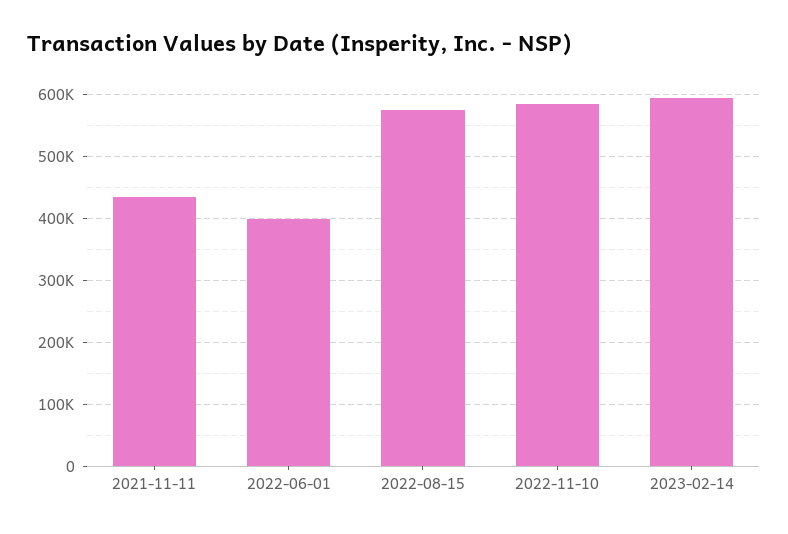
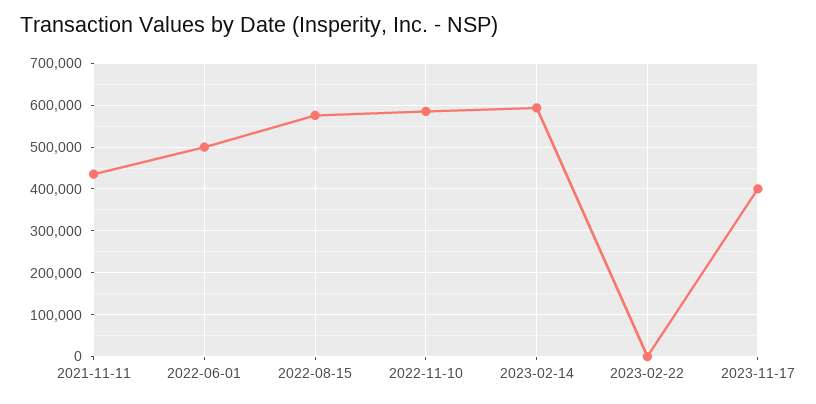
2022-06-01: 400000 -> 500000
2023-02-22: none -> 0
2023-11-17: none -> 400000

